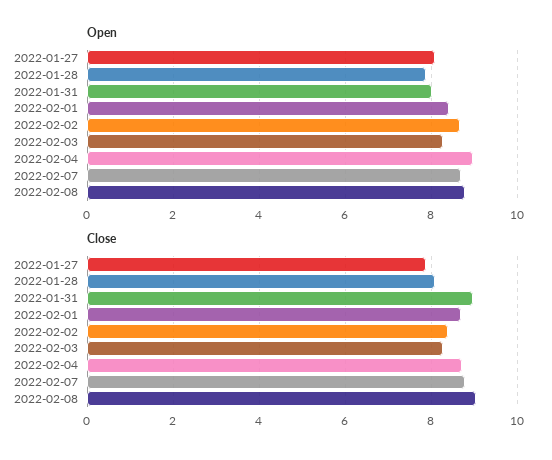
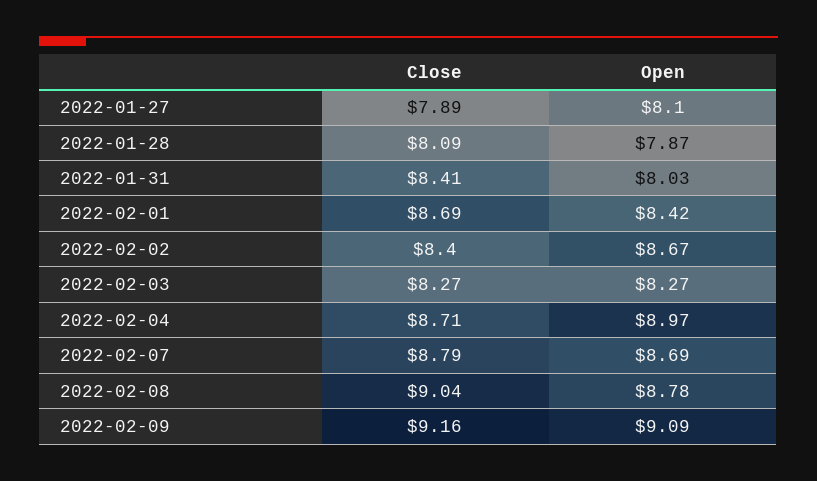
Close, 2022-01-31: 9 -> 8.41
Close, 2022-02-09: none -> 9.16
Open, 2022-02-09: none -> 9.09

